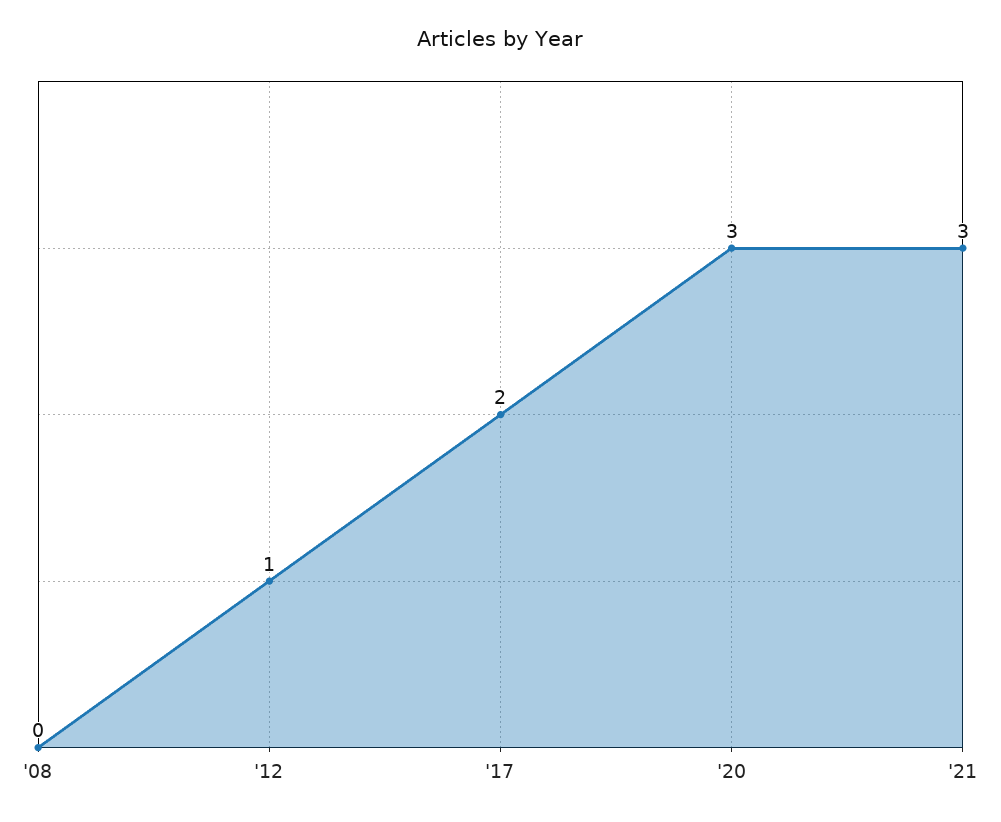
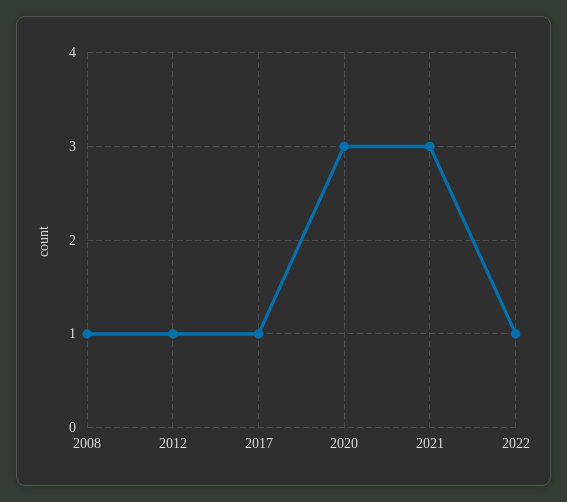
'08: 0 -> 1
'17: 2 -> 1
2022: none -> 1

